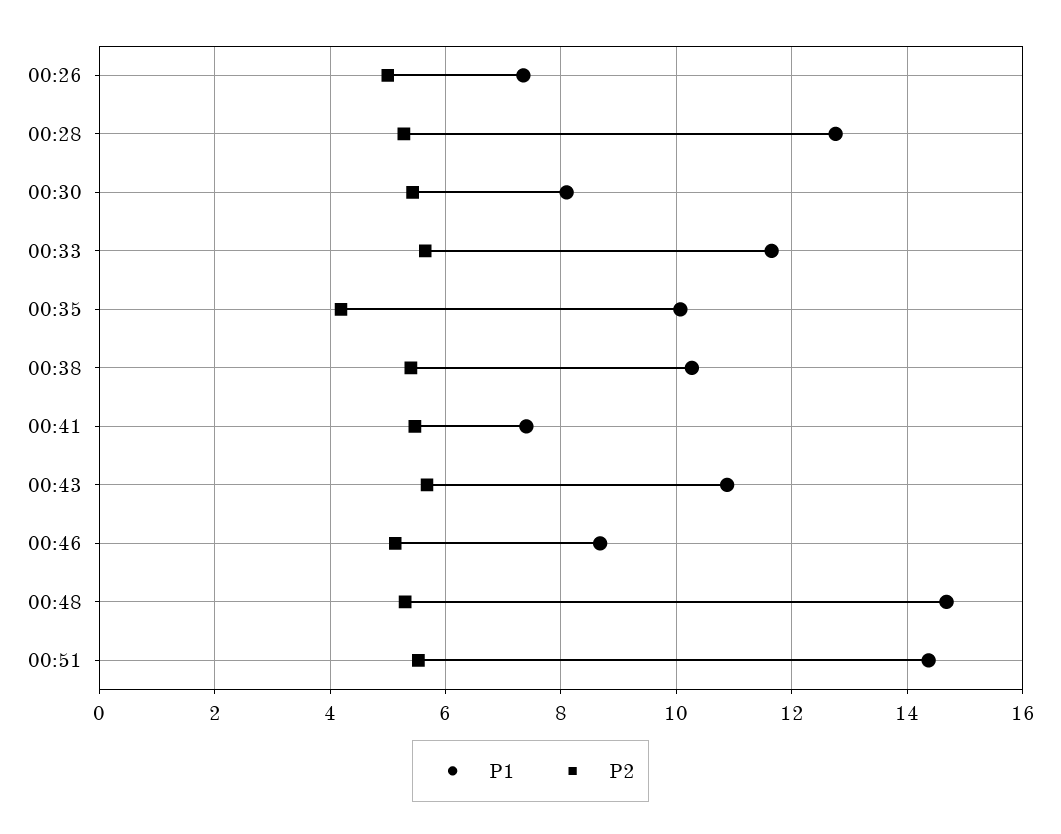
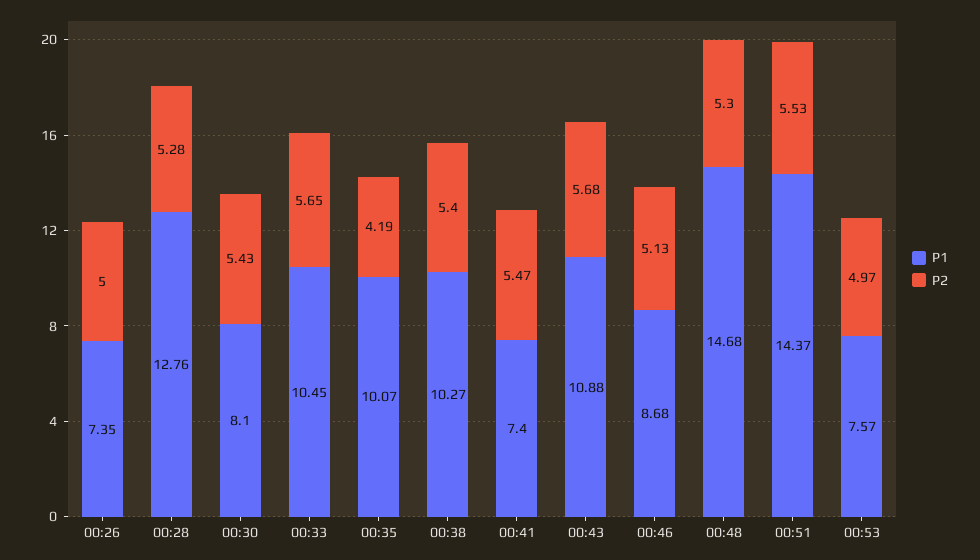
P1, 00:33: 11.6 -> 10.45
P1, 00:53: none -> 7.57
P2, 00:53: none -> 4.97

